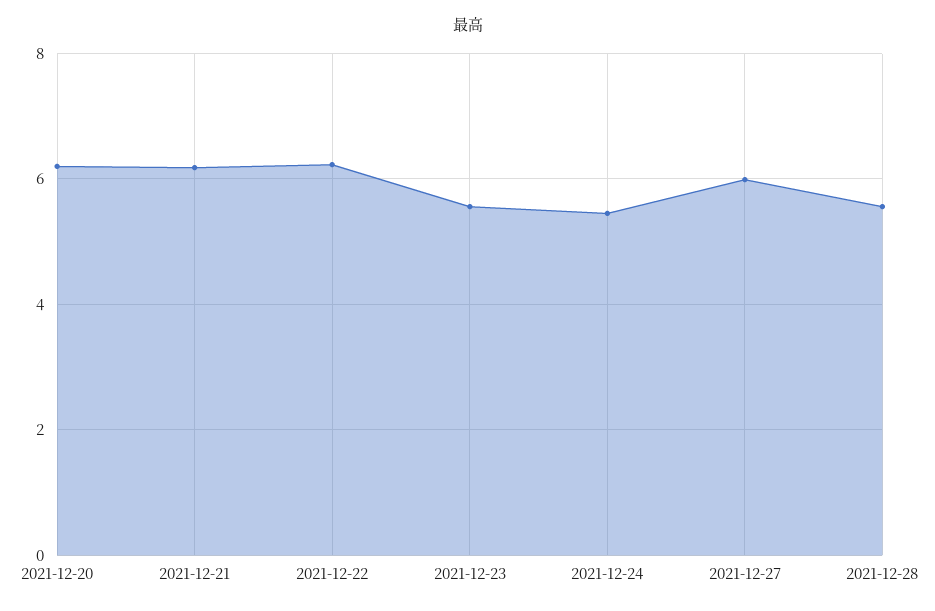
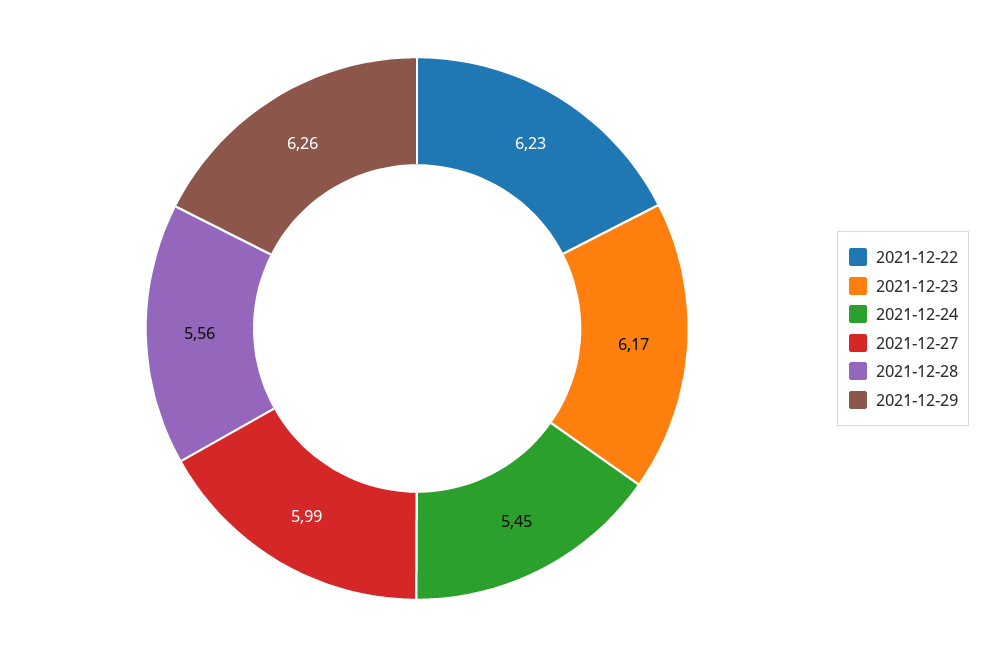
2021-12-20: 6.2 -> none
2021-12-21: 6.2 -> none
2021-12-23: 5.6 -> 6.17
2021-12-29: none -> 6.26

